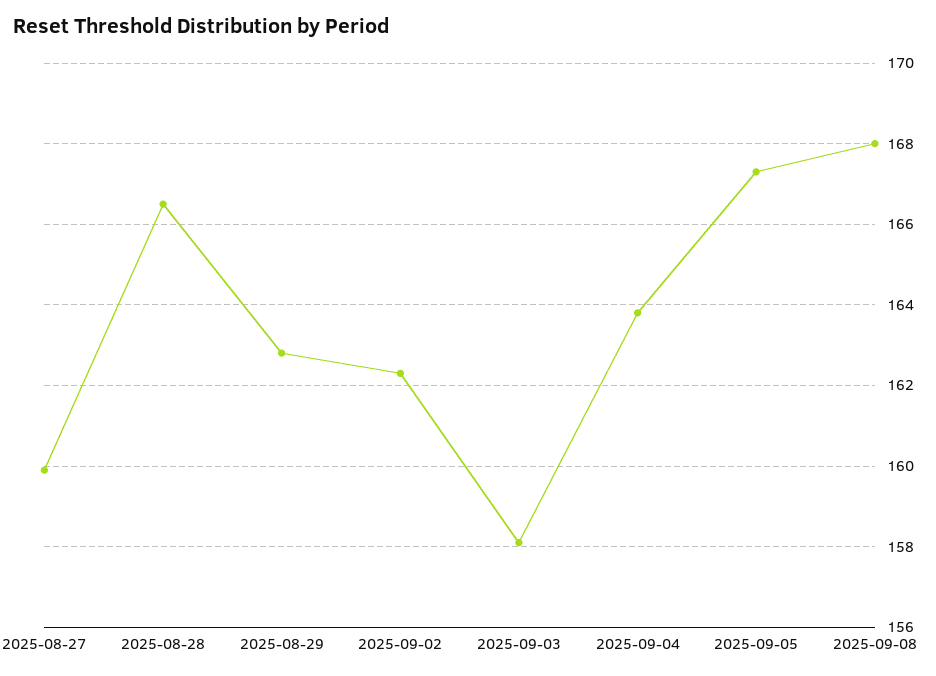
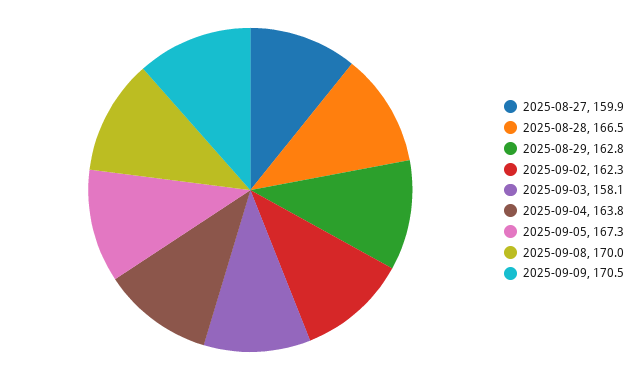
2025-09-08: 168 -> 170
2025-09-09: none -> 170.5

